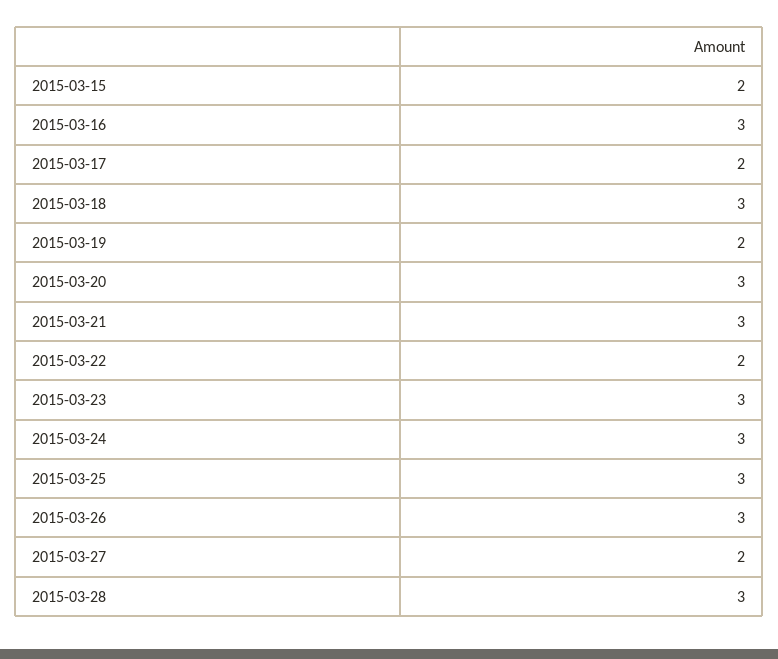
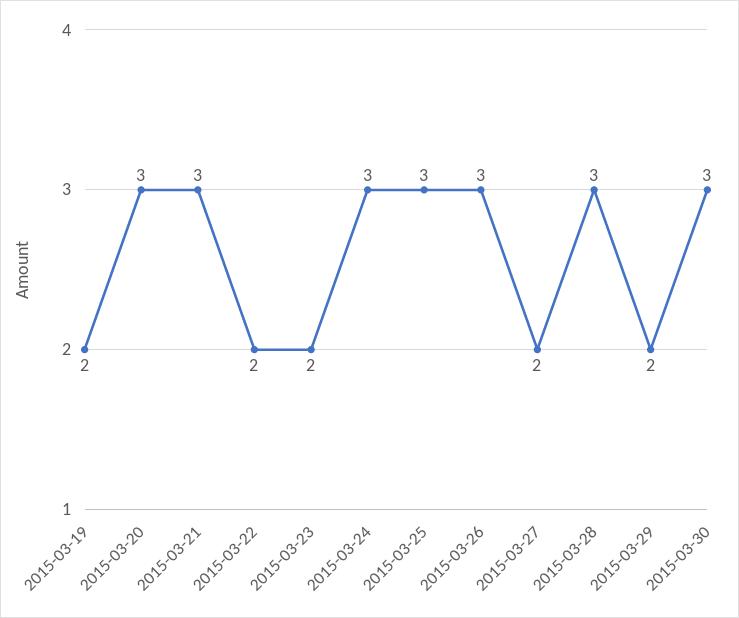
2015-03-15: 2 -> none
2015-03-16: 3 -> none
2015-03-17: 2 -> none
2015-03-18: 3 -> none
2015-03-23: 3 -> 2
2015-03-29: none -> 2
2015-03-30: none -> 3

